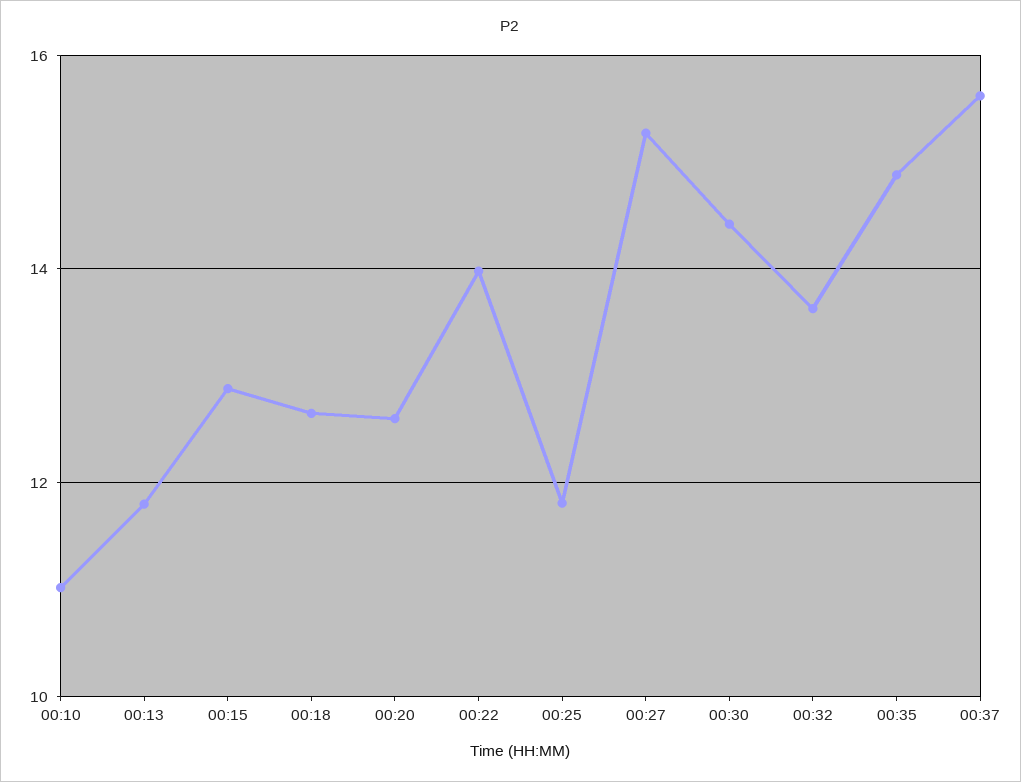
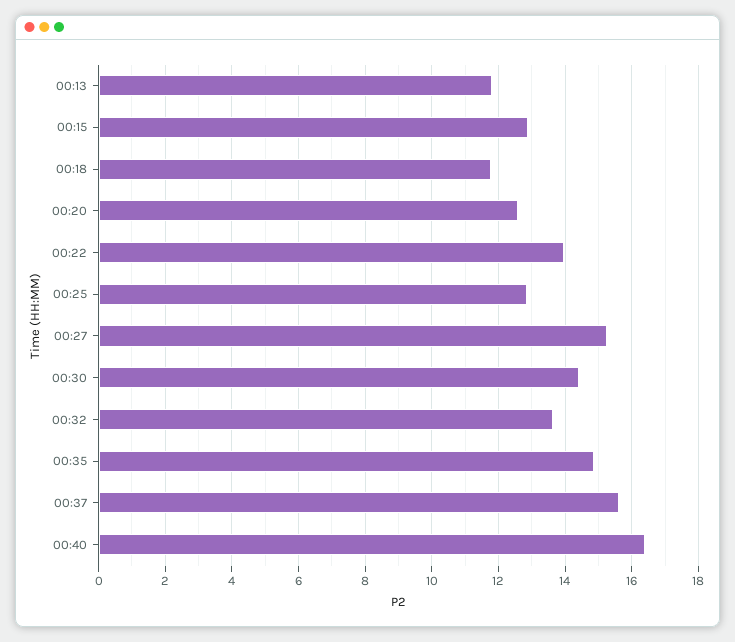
00:10: 11 -> none
00:18: 12.6 -> 11.8
00:25: 11.8 -> 12.8
00:40: none -> 16.4

